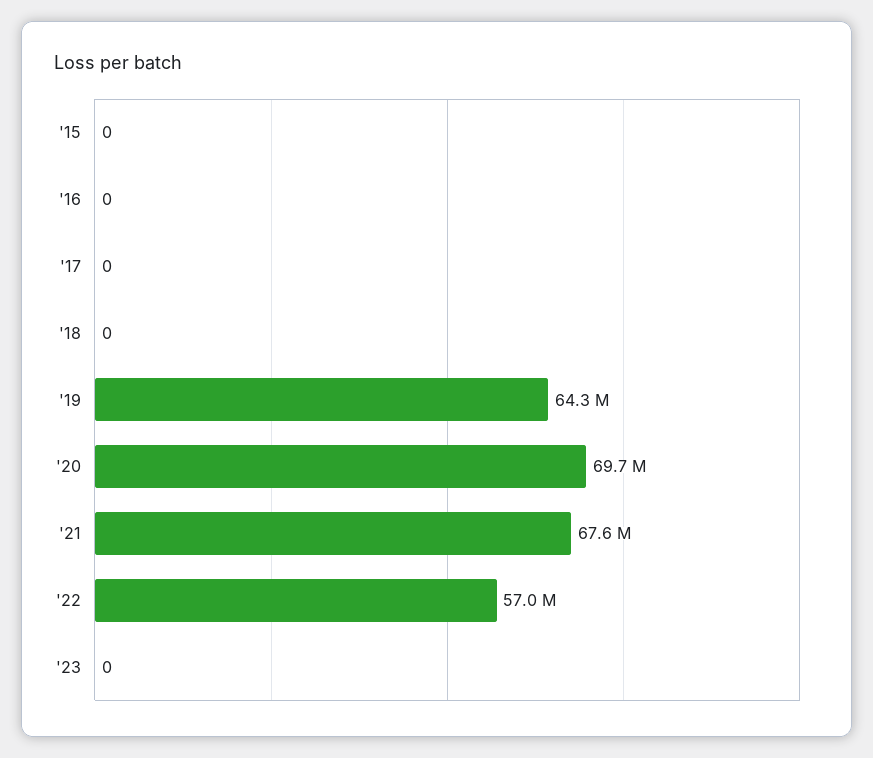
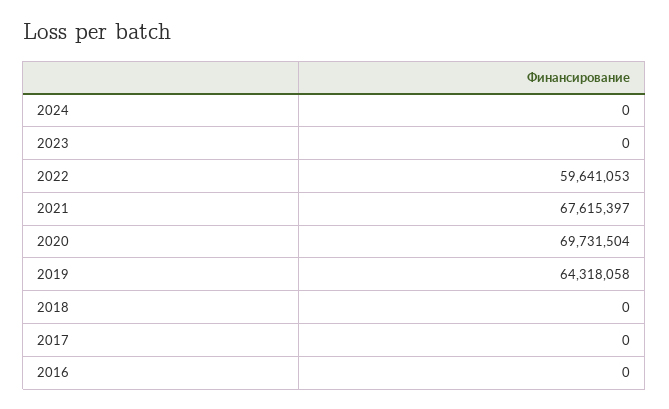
'15: 0 -> none
'22: 57000000 -> 59641053
2024: none -> 0

